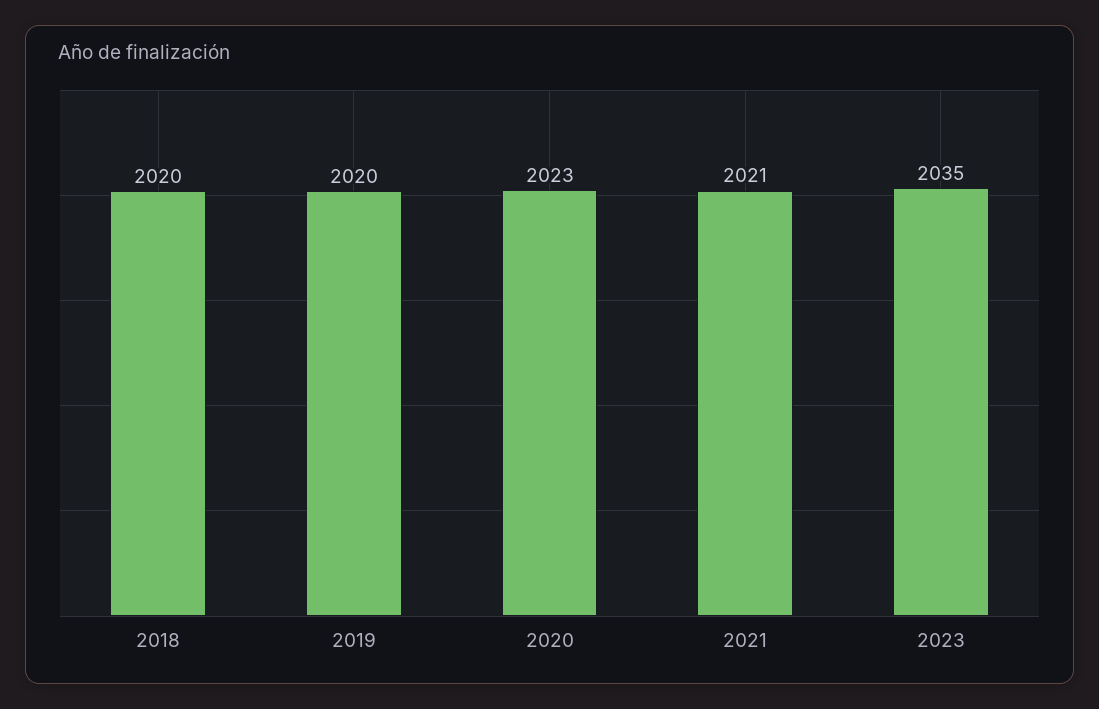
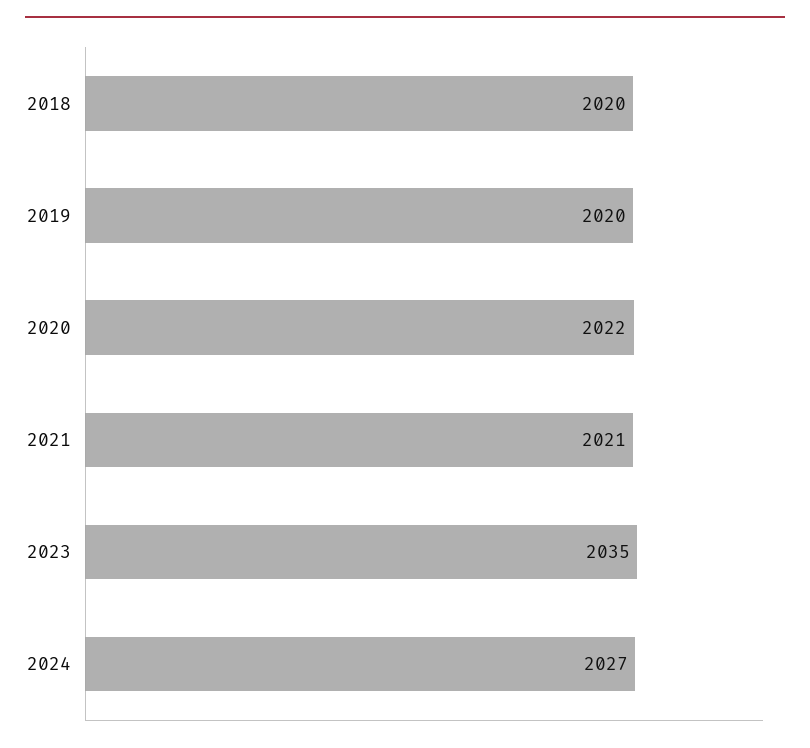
2020: 2023 -> 2022
2024: none -> 2027

